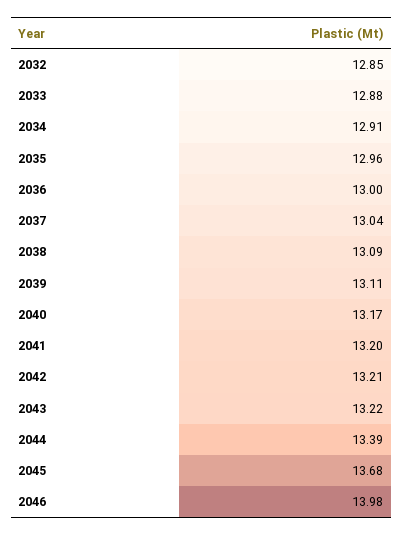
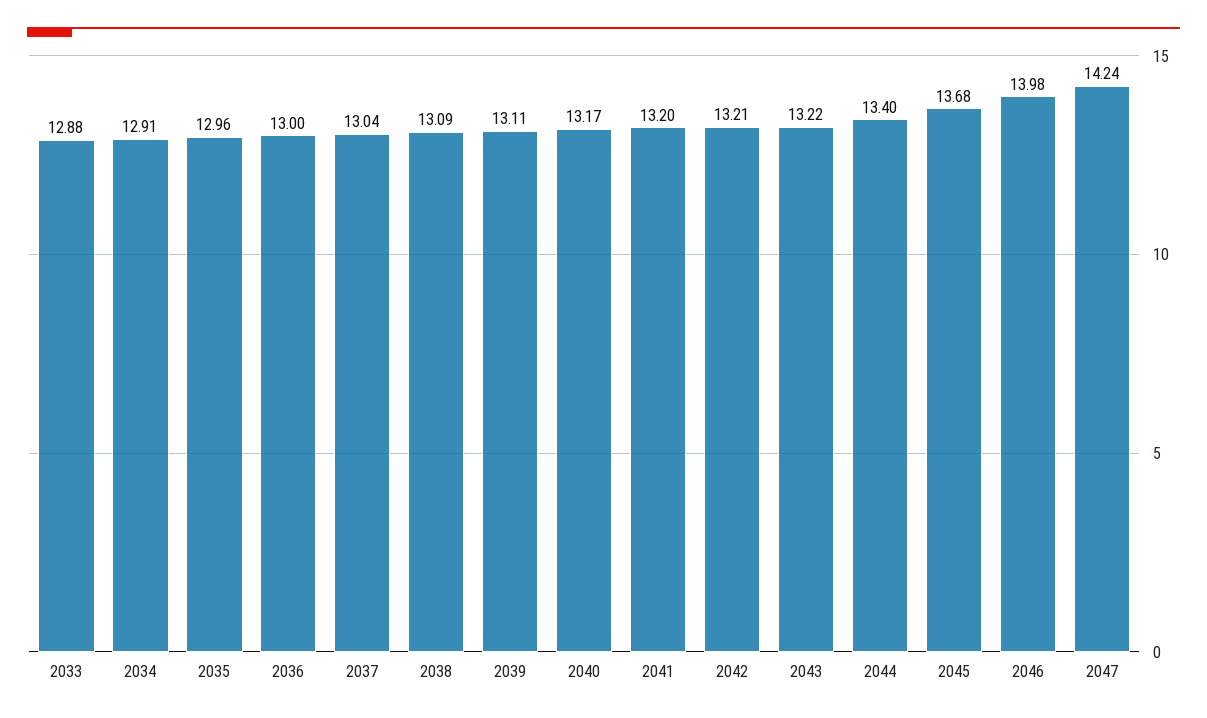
2032: 12.85 -> none
2044: 13.39 -> 13.4
2047: none -> 14.24

